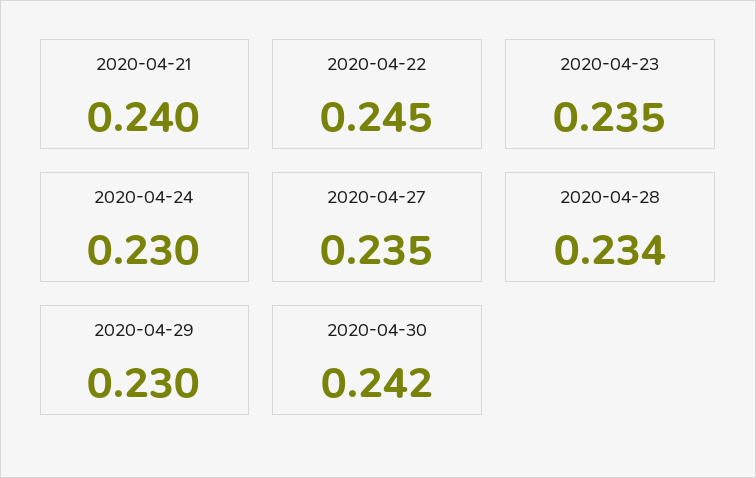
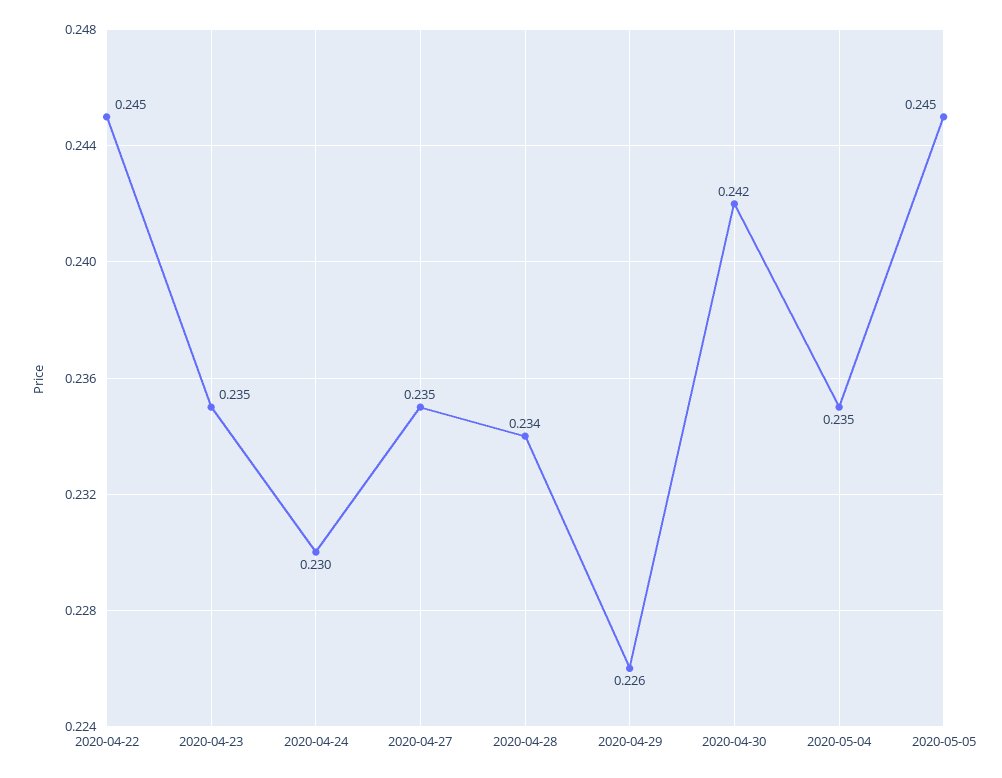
2020-04-21: 0.24 -> none
2020-04-29: 0.23 -> 0.226
2020-05-04: none -> 0.235
2020-05-05: none -> 0.245

